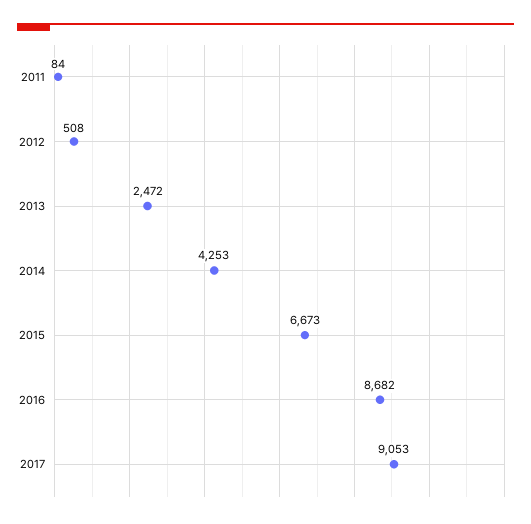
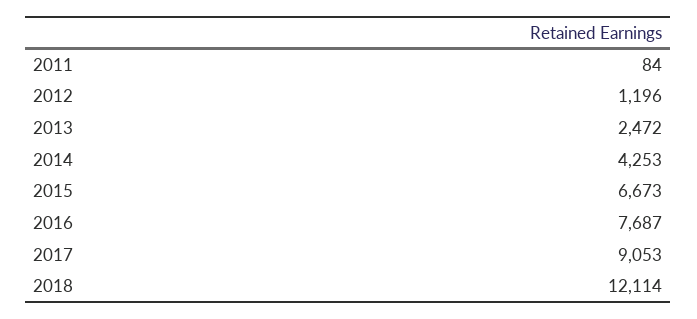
2012: 508 -> 1196
2016: 8682 -> 7687
2018: none -> 12114

